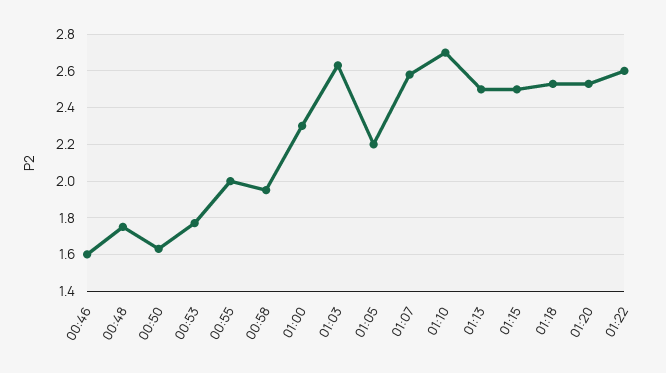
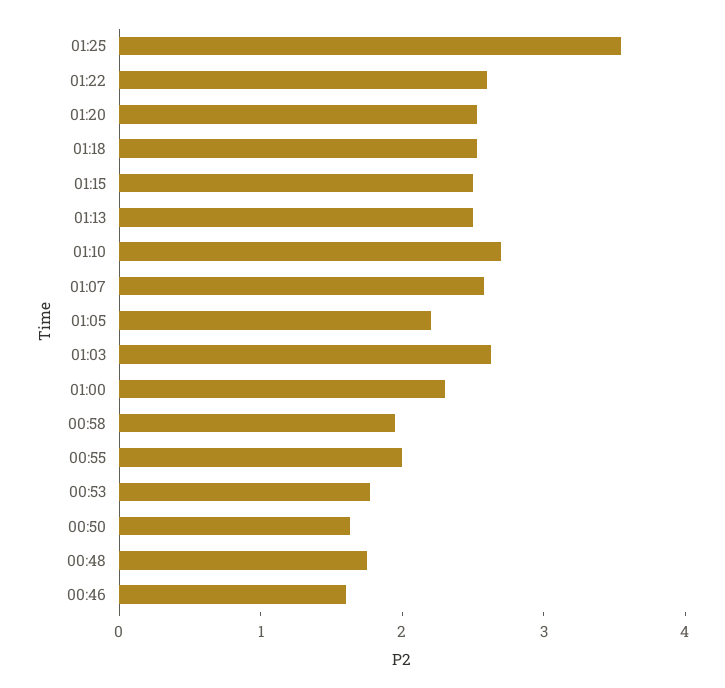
01:25: none -> 3.6

